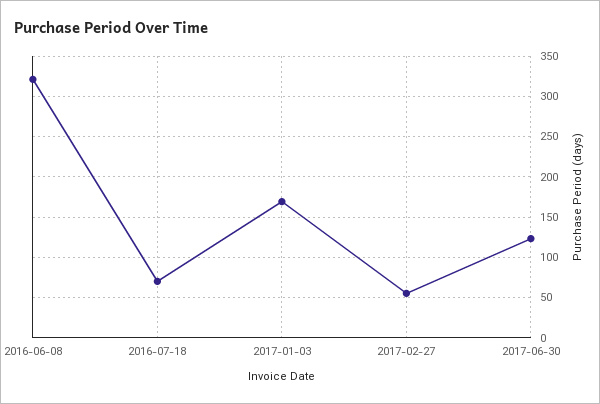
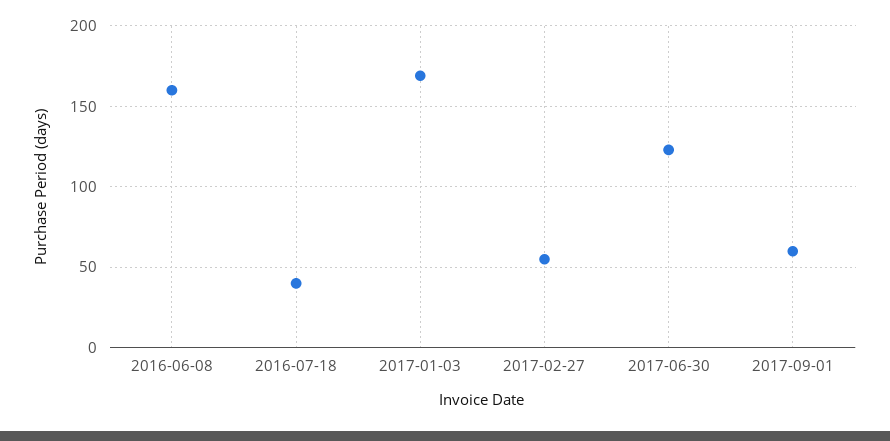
2016-06-08: 320 -> 160
2016-07-18: 70 -> 40
2017-09-01: none -> 60

